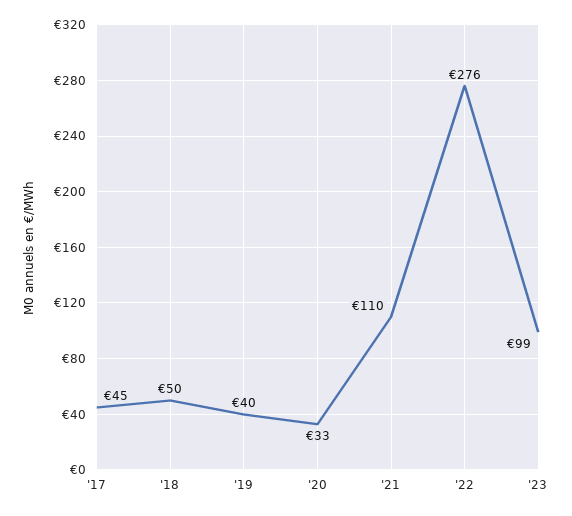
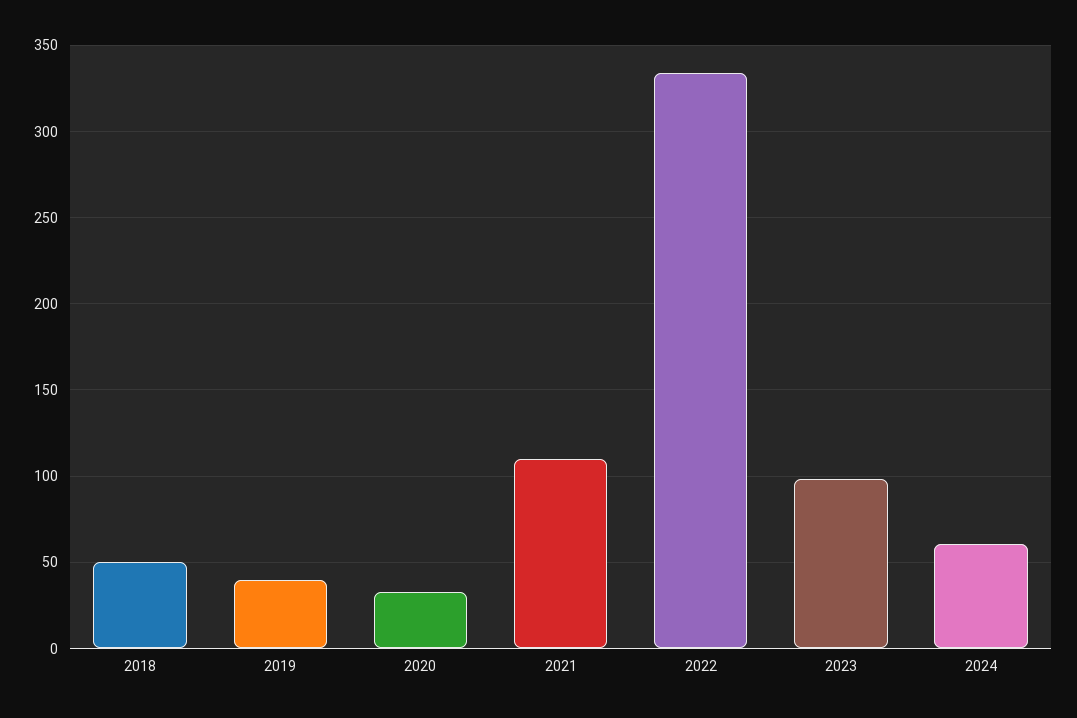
'17: 45 -> none
'22: 276 -> 335
2024: none -> 60

